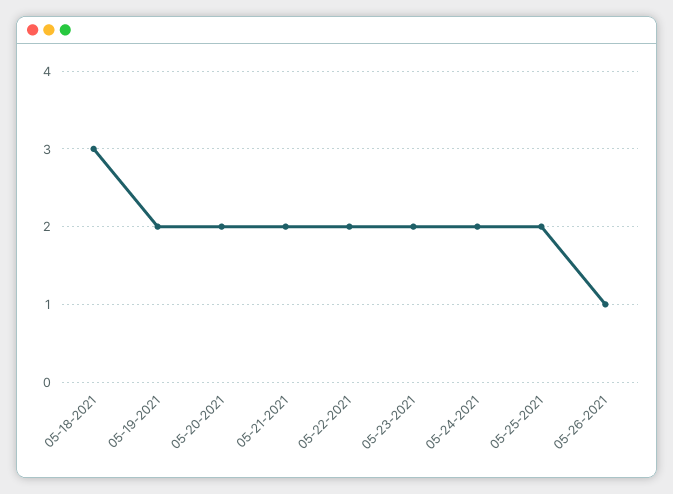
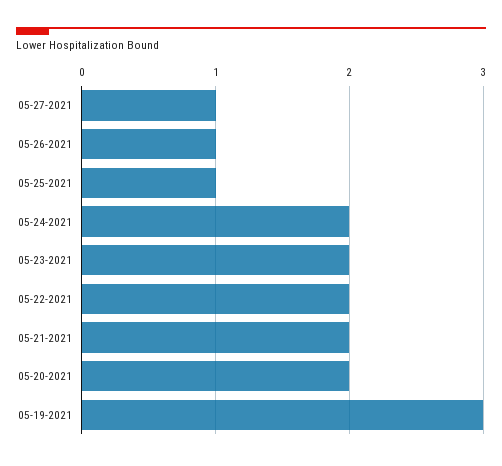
05-18-2021: 3 -> none
05-19-2021: 2 -> 3
05-25-2021: 2 -> 1
05-27-2021: none -> 1

